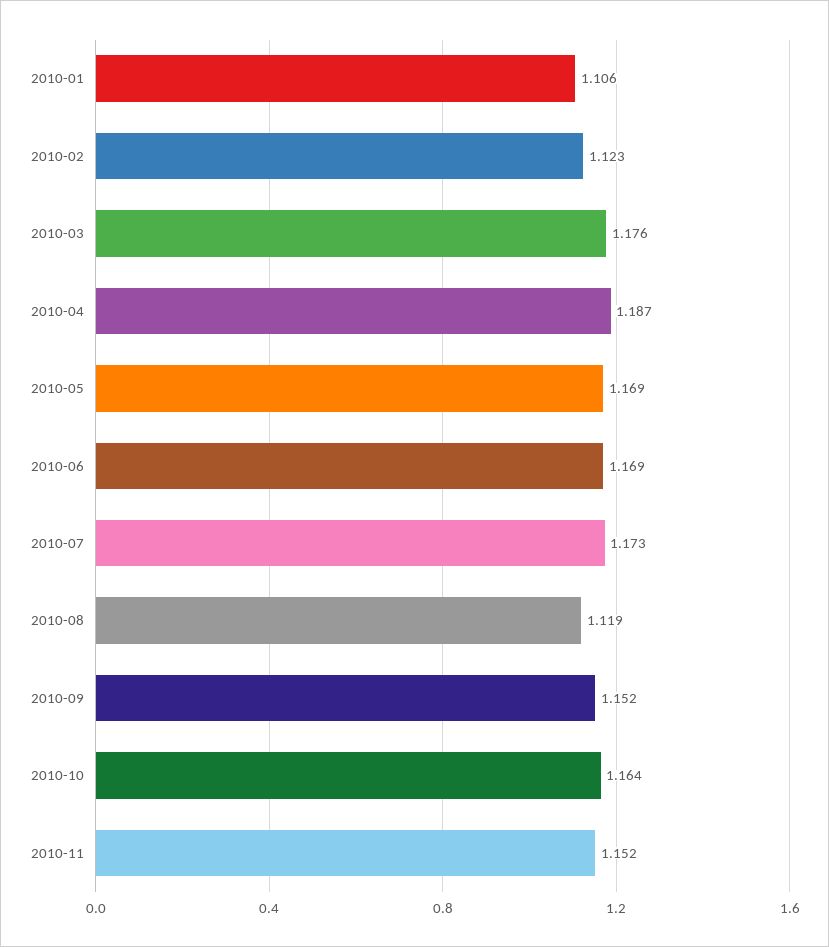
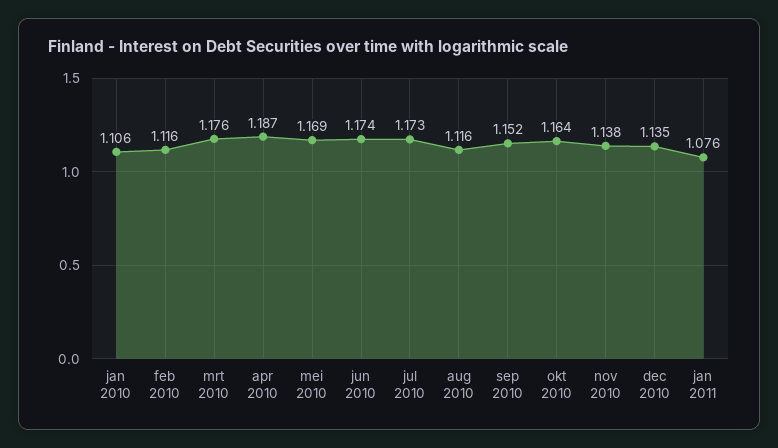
2010-02: 1.123 -> 1.116
2010-06: 1.169 -> 1.174
2010-08: 1.119 -> 1.116
2010-11: 1.152 -> 1.138
dec 2010: none -> 1.135
jan 2011: none -> 1.076

